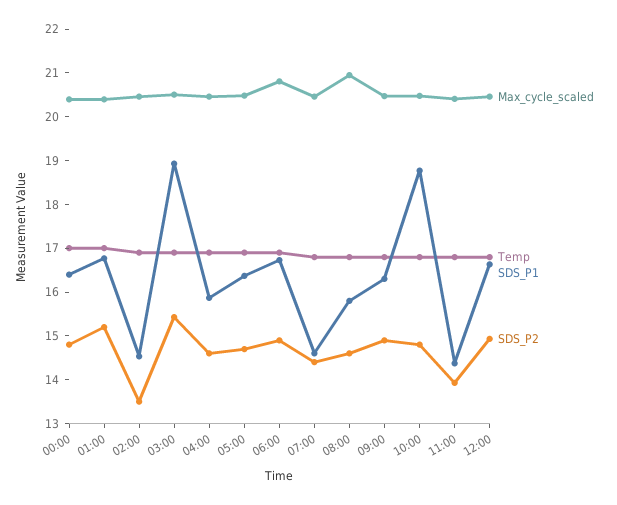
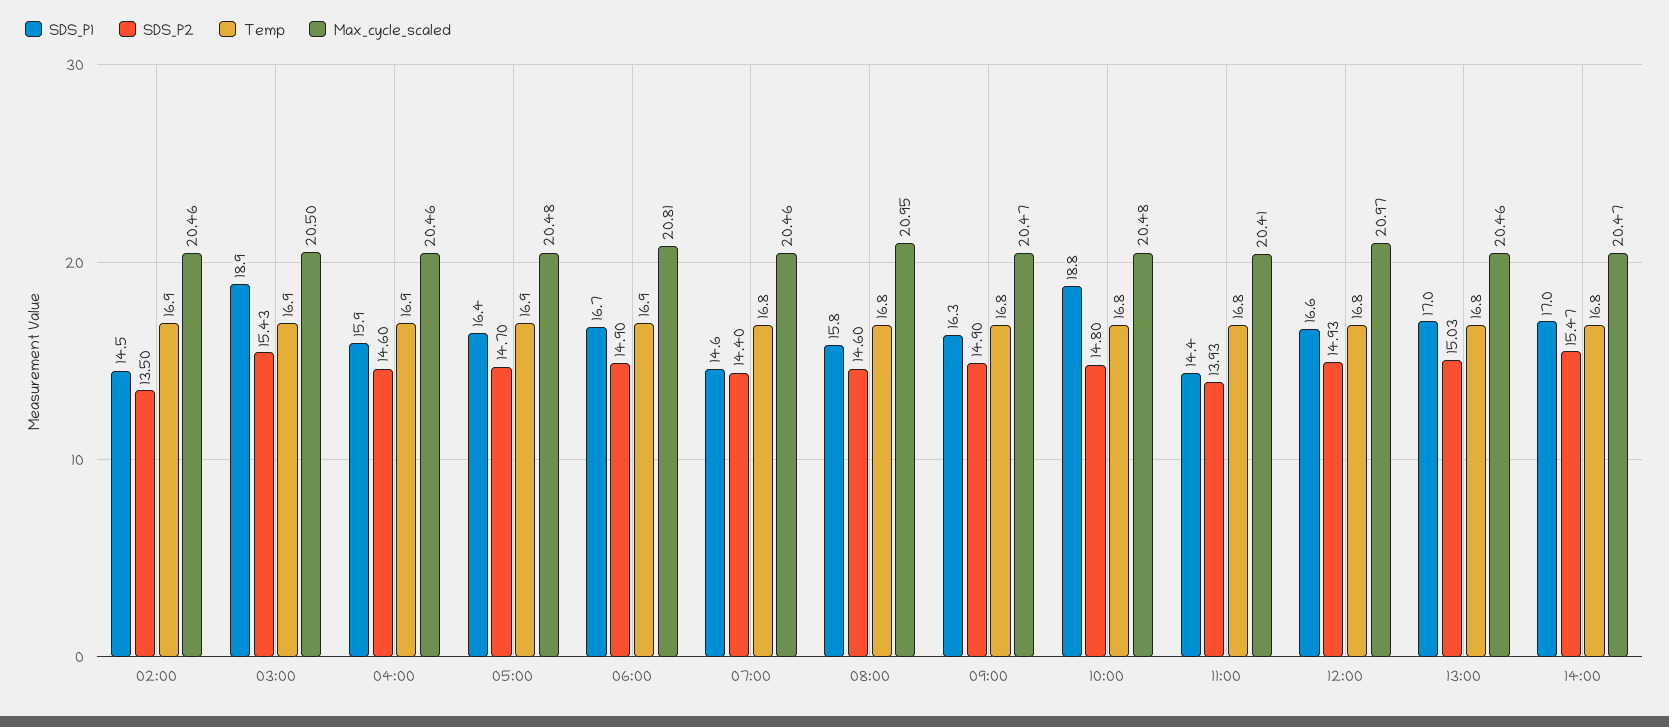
Max_cycle_scaled, 00:00: 20.4 -> none
Temp, 00:00: 17 -> none
SDS_P1, 00:00: 16.4 -> none
SDS_P2, 00:00: 14.8 -> none
Max_cycle_scaled, 01:00: 20.4 -> none
Temp, 01:00: 17 -> none
SDS_P1, 01:00: 16.8 -> none
SDS_P2, 01:00: 15.2 -> none
Max_cycle_scaled, 12:00: 20.4 -> 20.97
SDS_P1, 13:00: none -> 17
SDS_P2, 13:00: none -> 15.03
Temp, 13:00: none -> 16.8
Max_cycle_scaled, 13:00: none -> 20.46
SDS_P1, 14:00: none -> 17
SDS_P2, 14:00: none -> 15.47
Temp, 14:00: none -> 16.8
Max_cycle_scaled, 14:00: none -> 20.47

